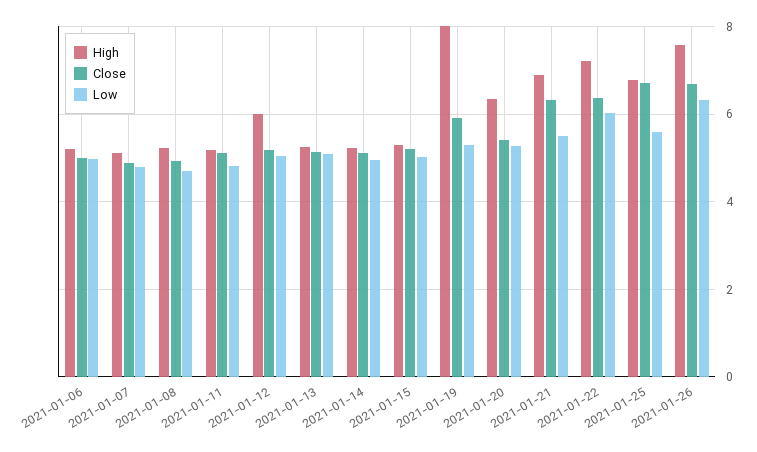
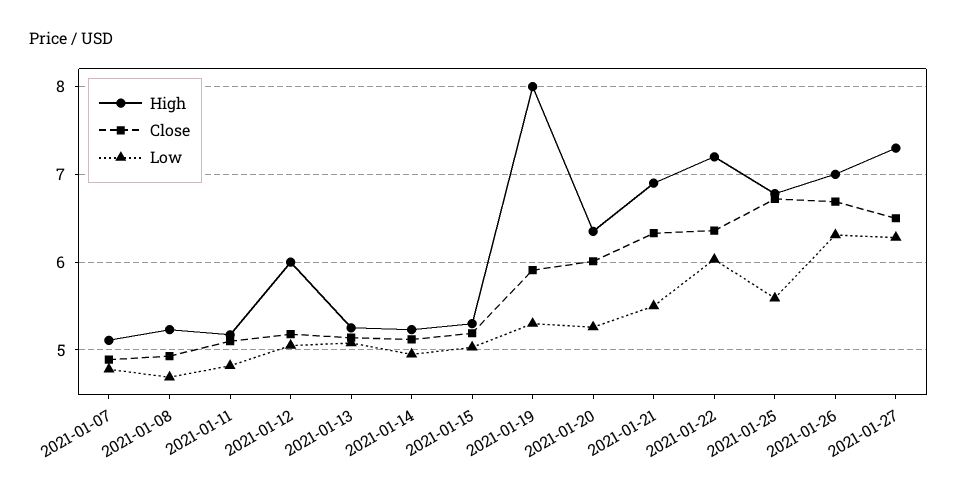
High, 2021-01-06: 5.2 -> none
Close, 2021-01-06: 5 -> none
Low, 2021-01-06: 5 -> none
Close, 2021-01-20: 5.4 -> 6
High, 2021-01-26: 7.6 -> 7
High, 2021-01-27: none -> 7.3
Close, 2021-01-27: none -> 6.5
Low, 2021-01-27: none -> 6.3

